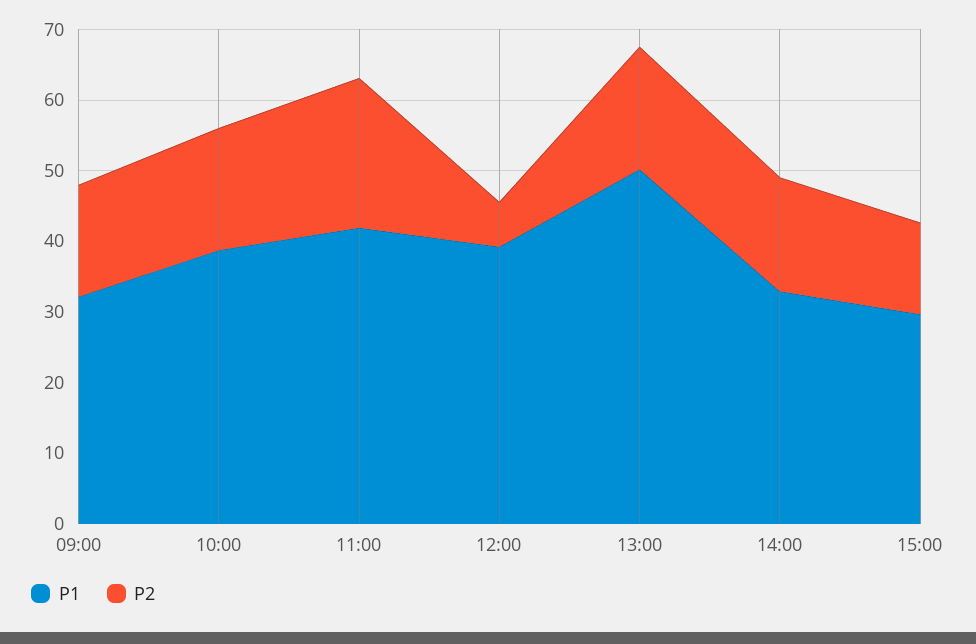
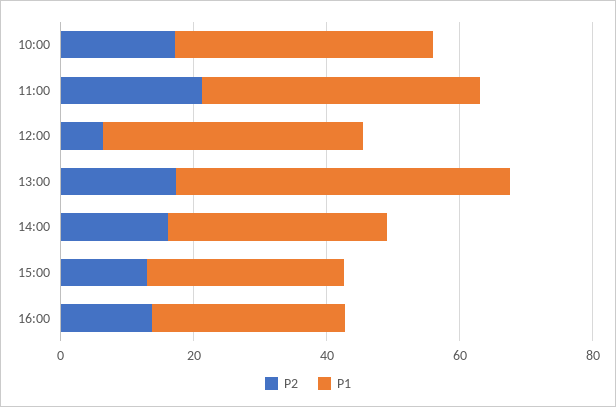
P1, 09:00: 32 -> none
P2, 09:00: 16 -> none
P2, 16:00: none -> 15
P1, 16:00: none -> 30

